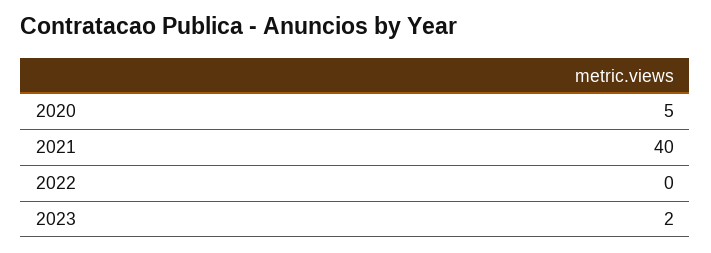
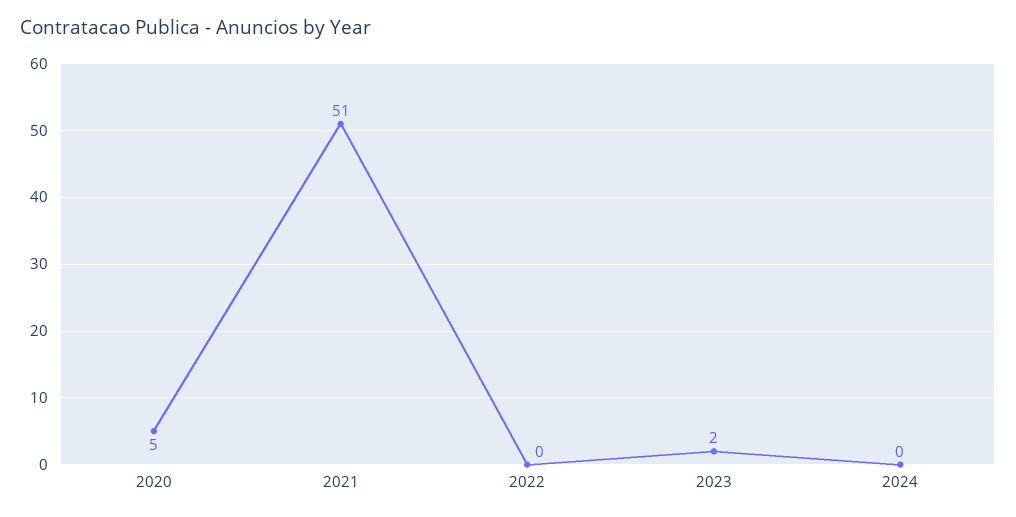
2021: 40 -> 51
2024: none -> 0

